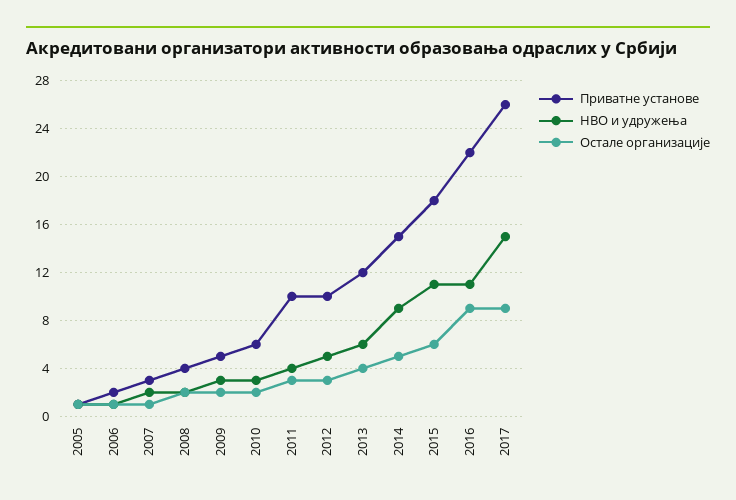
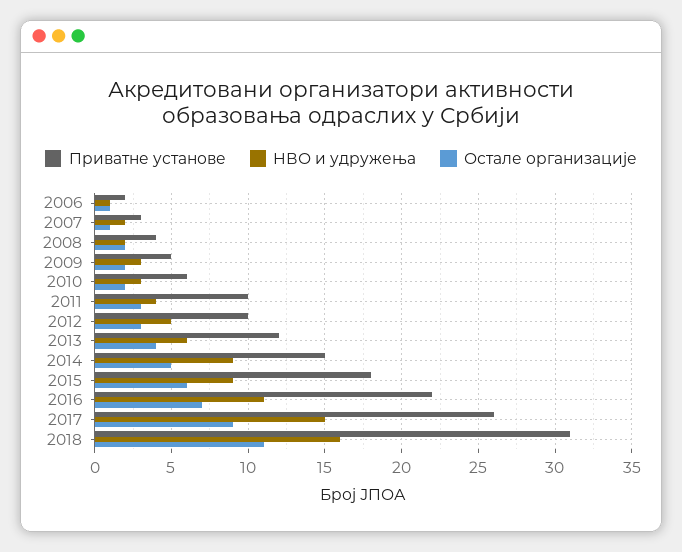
Приватне установе, 2005: 1 -> none
НВО и удружења, 2005: 1 -> none
Остале организације, 2005: 1 -> none
НВО и удружења, 2015: 11 -> 9
Остале организације, 2016: 9 -> 7
Приватне установе, 2018: none -> 31
НВО и удружења, 2018: none -> 16
Остале организације, 2018: none -> 11

